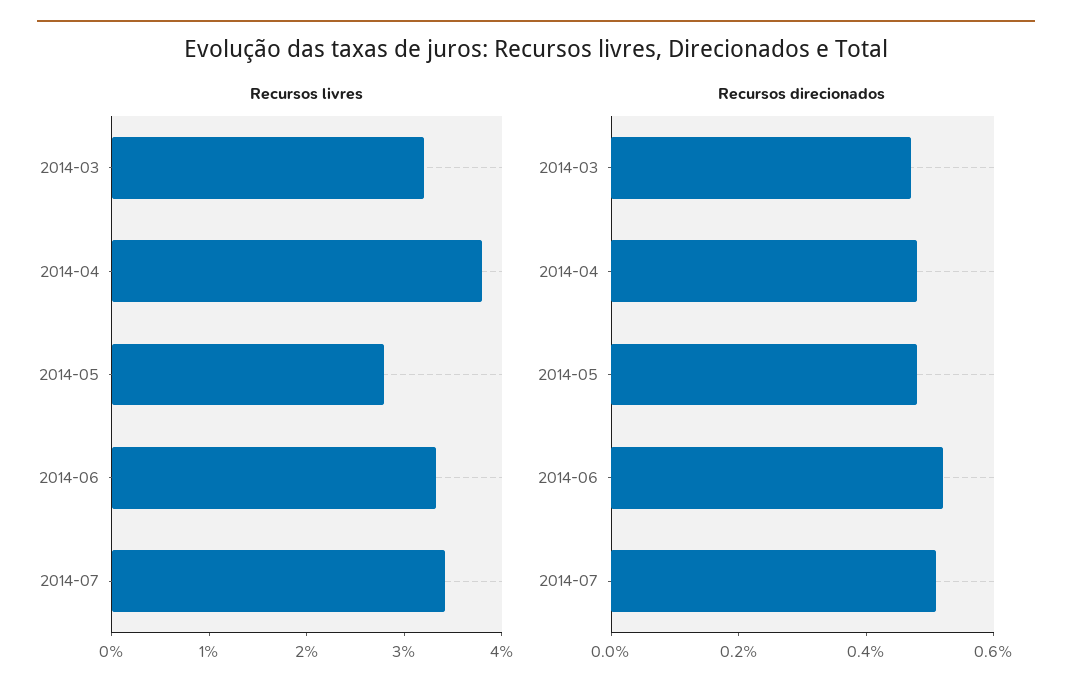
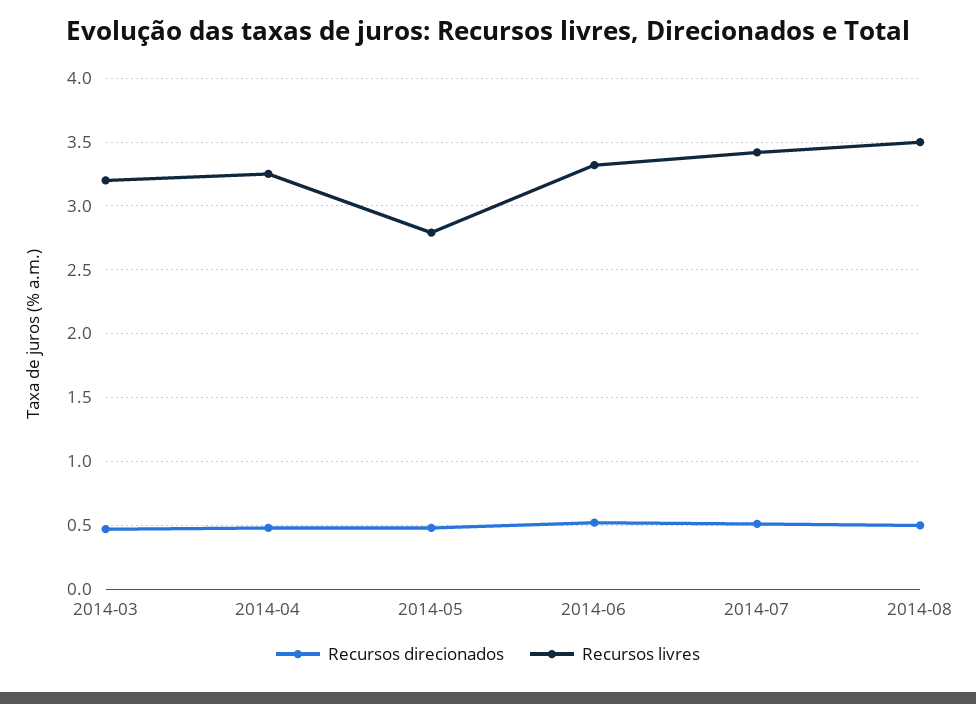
Recursos livres, 2014-04: 3.8 -> 3.25
Recursos direcionados, 2014-08: none -> 0.5
Recursos livres, 2014-08: none -> 3.5

